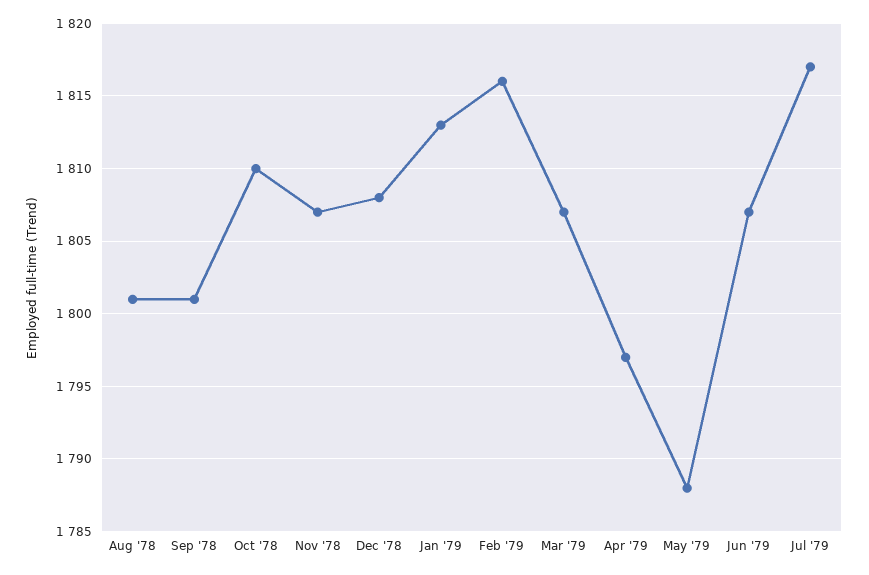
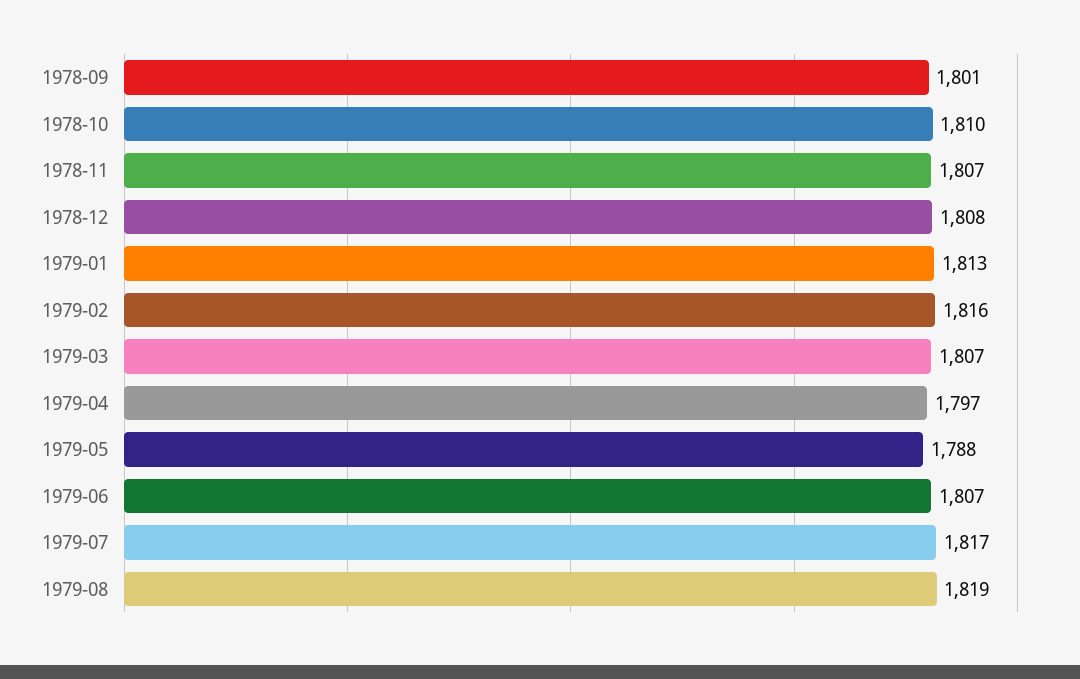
Aug '78: 1801 -> none
1979-08: none -> 1819

